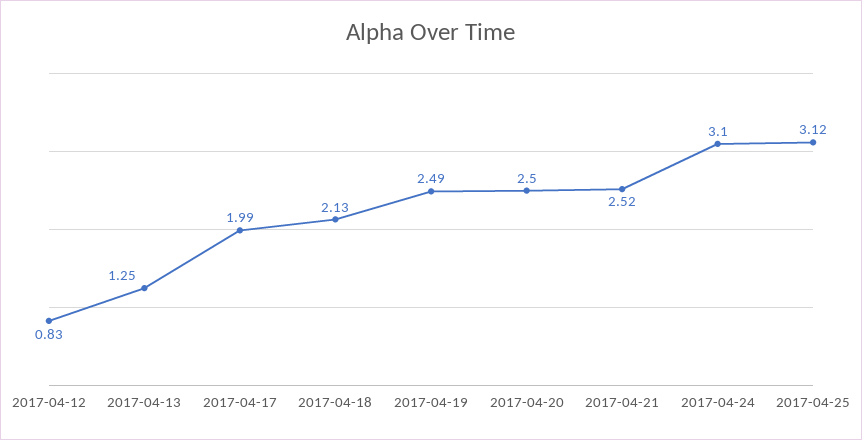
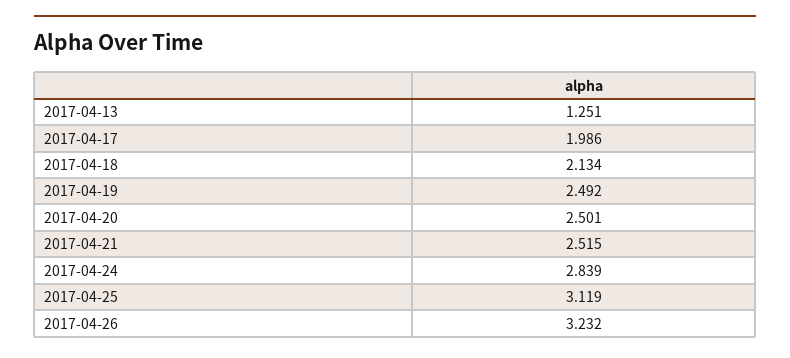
2017-04-12: 0.83 -> none
2017-04-24: 3.1 -> 2.839
2017-04-26: none -> 3.232

